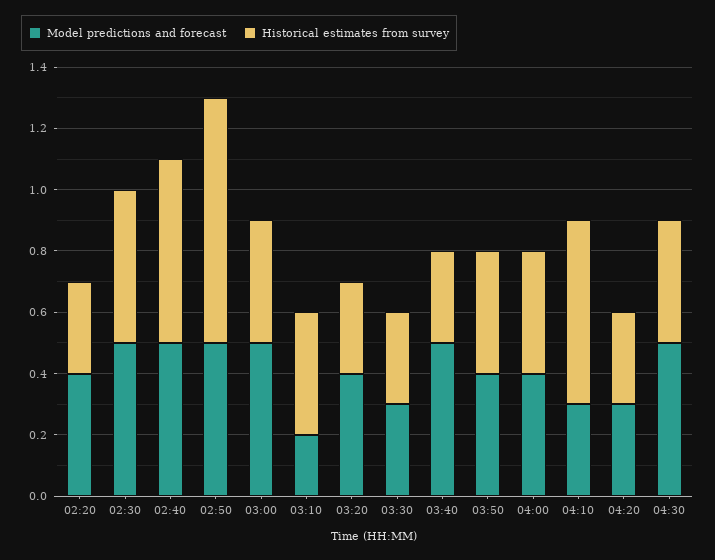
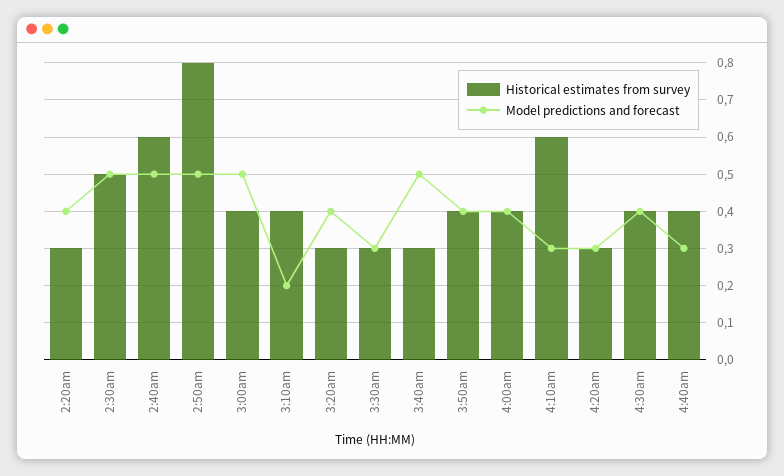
Model predictions and forecast, 04:30: 0.5 -> 0.4
Historical estimates from survey, 4:40am: none -> 0.4
Model predictions and forecast, 4:40am: none -> 0.3

